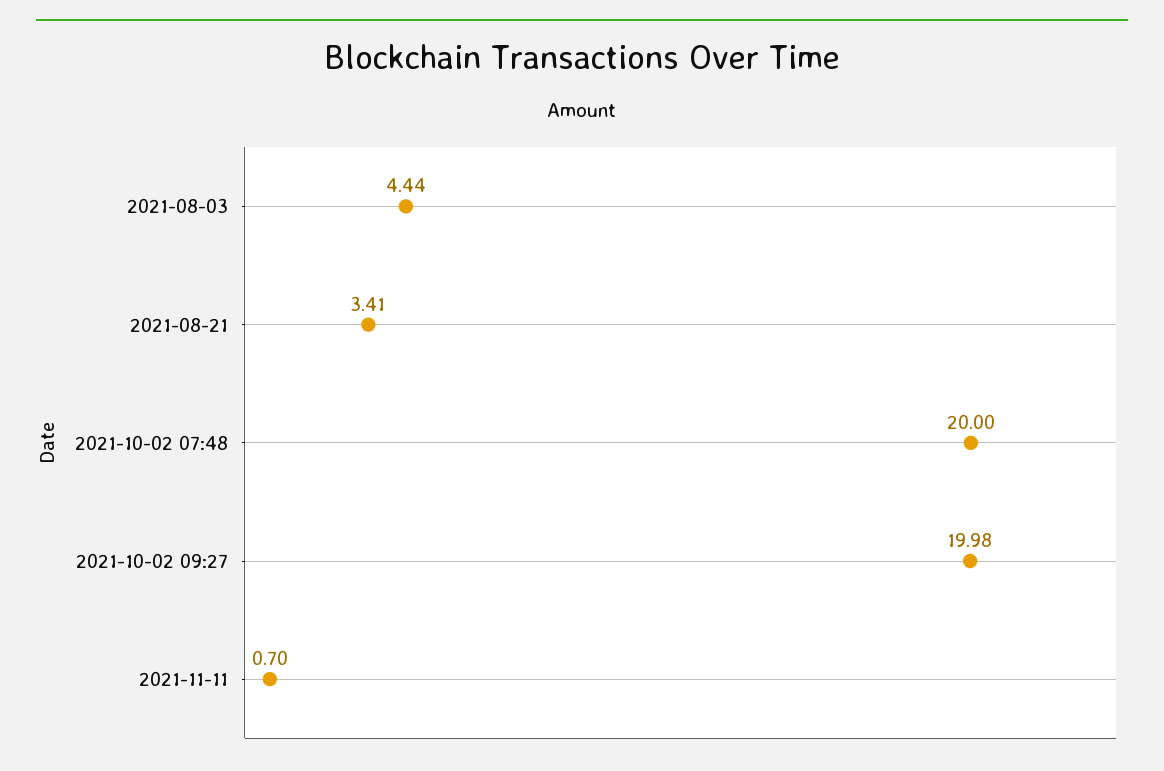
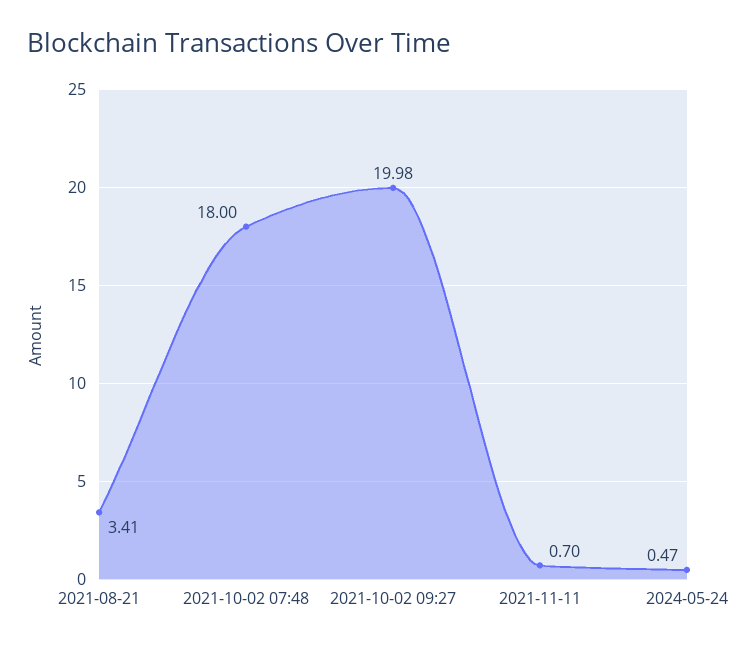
2021-08-03: 4.44 -> none
2021-10-02 07:48: 20 -> 18
2024-05-24: none -> 0.47

